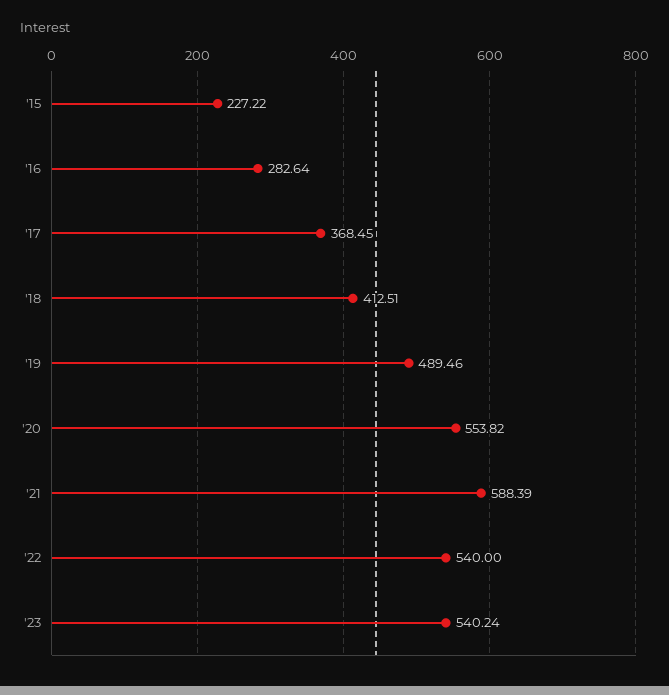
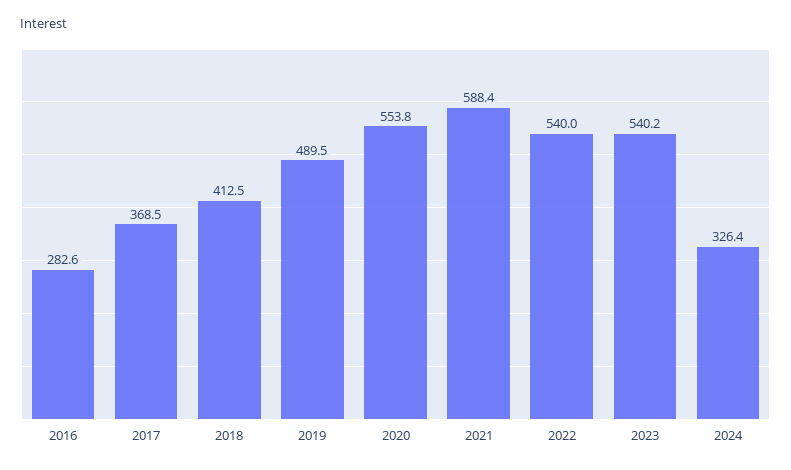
'15: 227.22 -> none
2024: none -> 326.4

